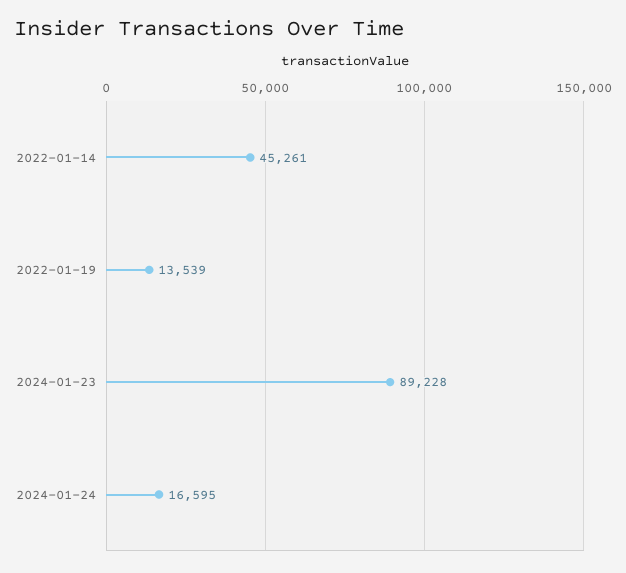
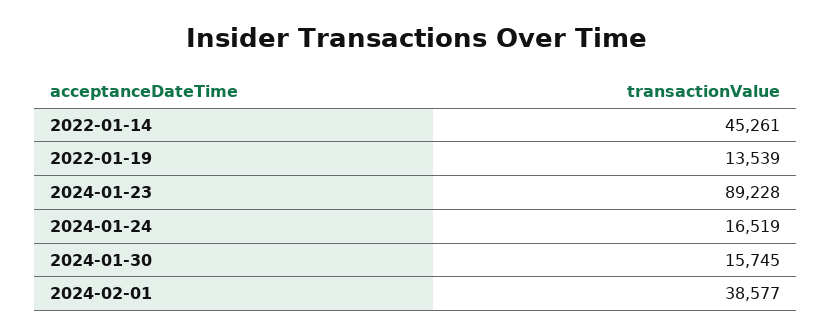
2024-01-24: 16595 -> 16519
2024-01-30: none -> 15745
2024-02-01: none -> 38577

